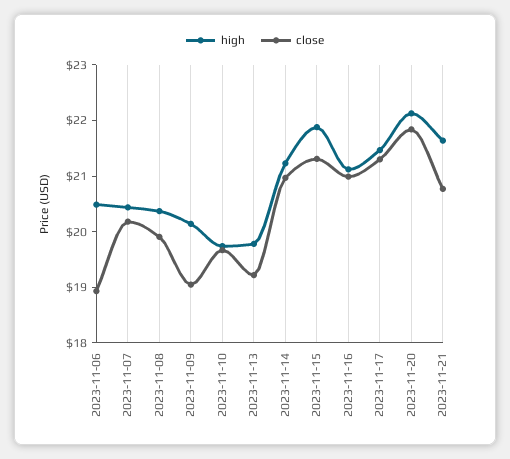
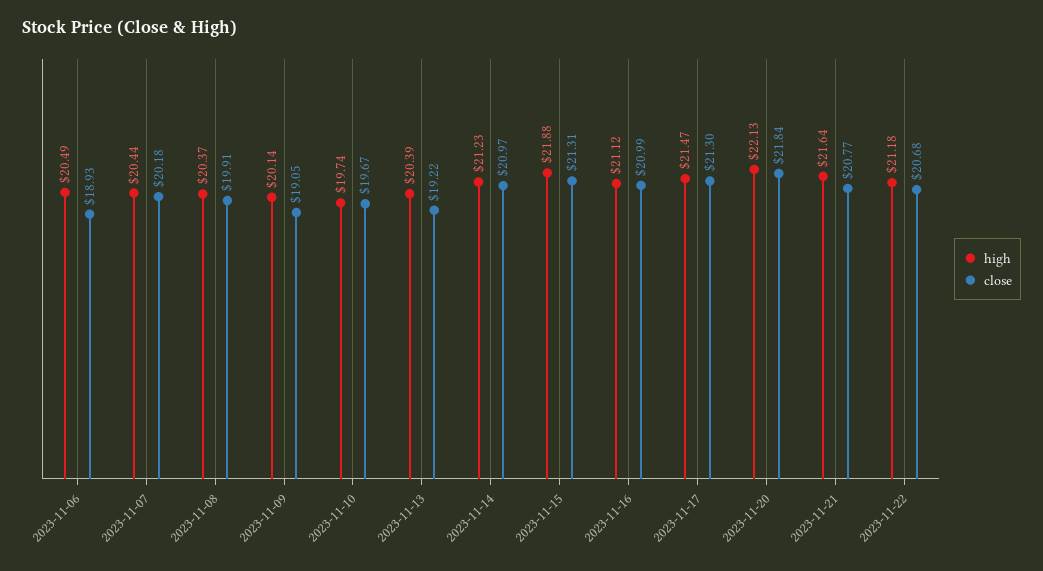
high, 2023-11-13: 19.8 -> 20.39
high, 2023-11-22: none -> 21.18
close, 2023-11-22: none -> 20.68

